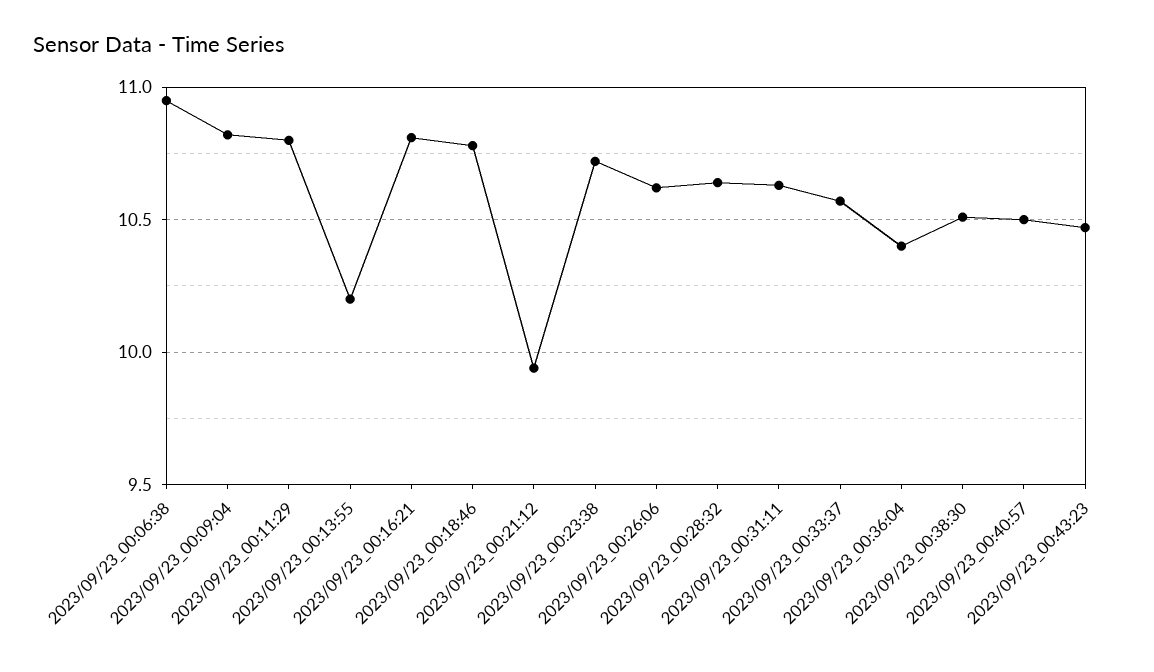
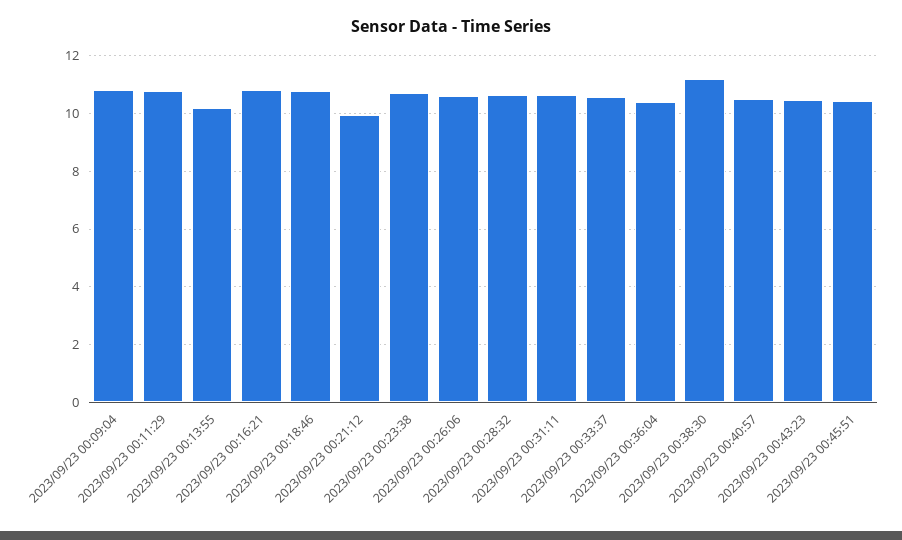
2023/09/23_00:06:38: 10.95 -> none
2023/09/23_00:38:30: 10.5 -> 11.25
2023/09/23 00:45:51: none -> 10.5

